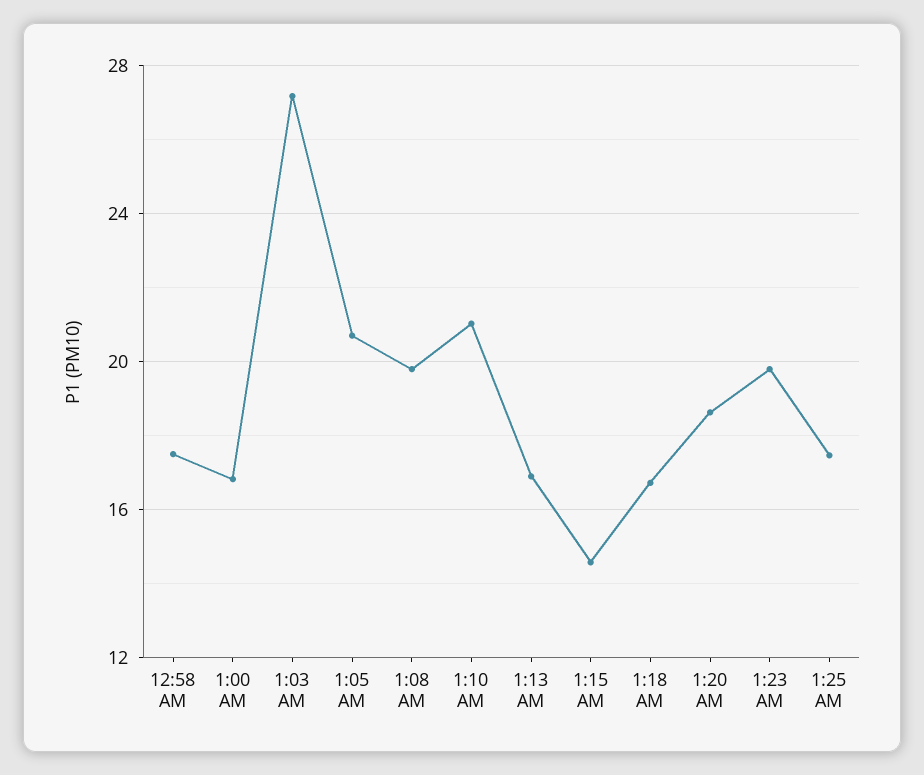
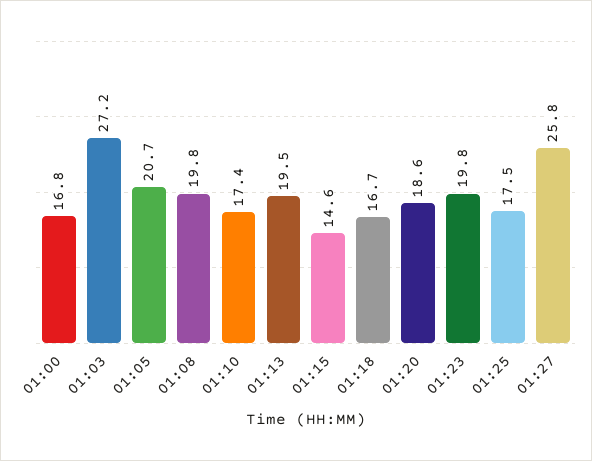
12:58 AM: 17.5 -> none
1:10 AM: 21 -> 17.4
1:13 AM: 17 -> 19.5
01:27: none -> 25.8

